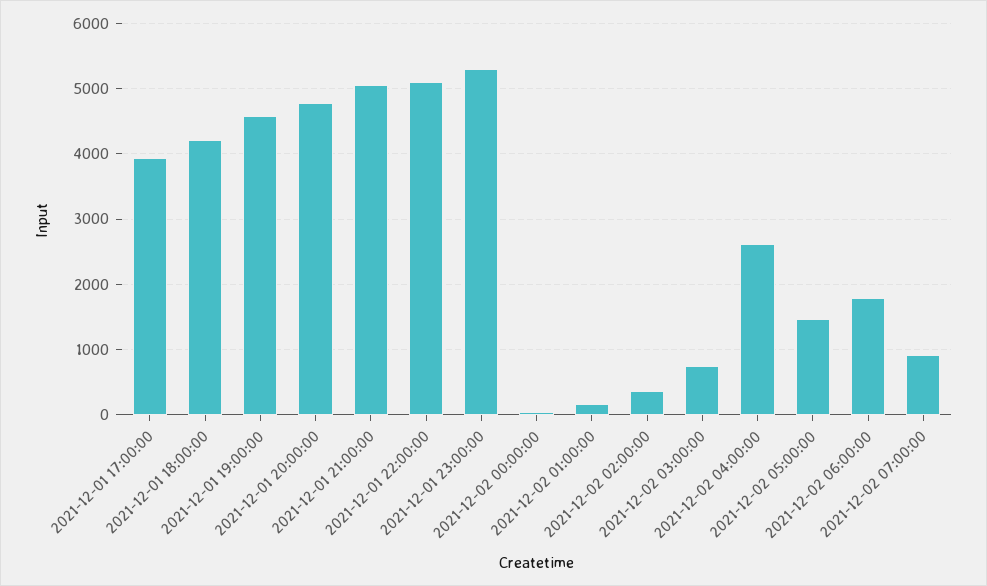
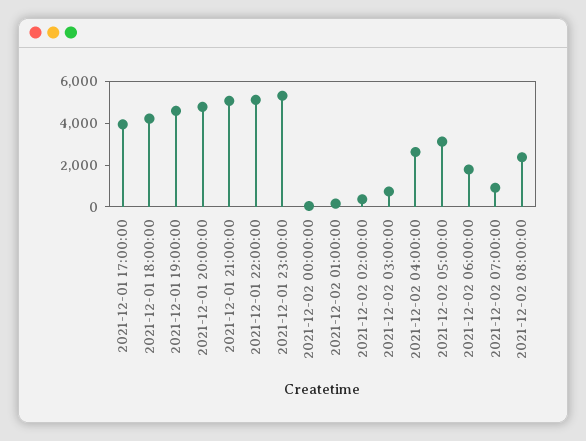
2021-12-02 05:00:00: 1500 -> 3000
2021-12-02 08:00:00: none -> 2500

